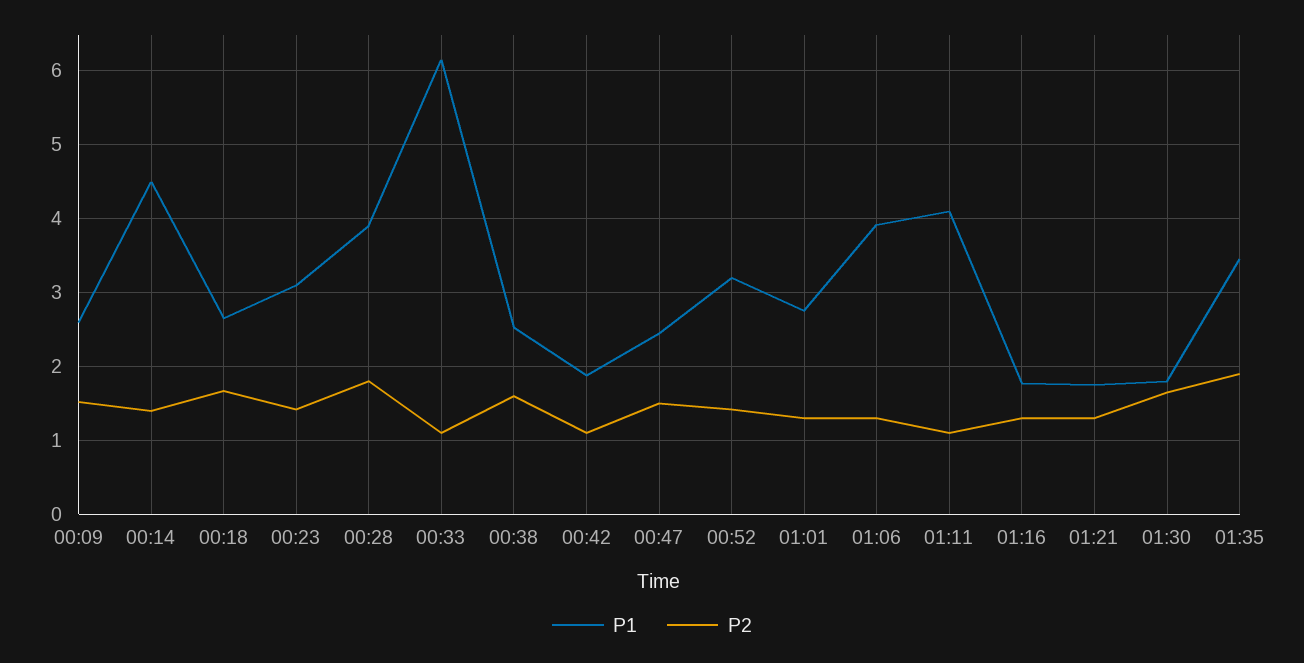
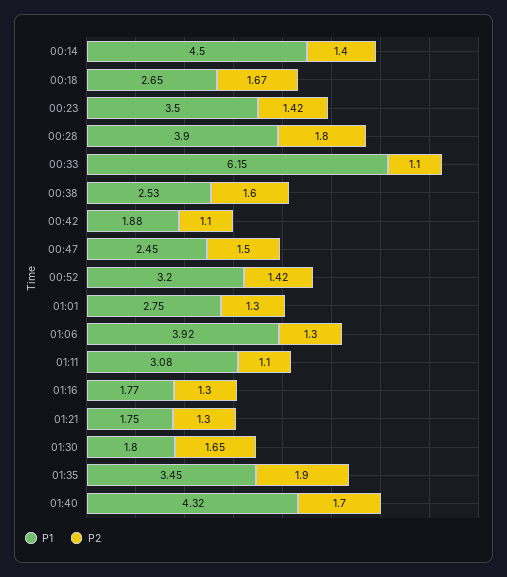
P1, 00:09: 2.6 -> none
P2, 00:09: 1.5 -> none
P1, 00:23: 3.1 -> 3.5
P1, 01:11: 4.1 -> 3.08
P1, 01:40: none -> 4.32
P2, 01:40: none -> 1.7

